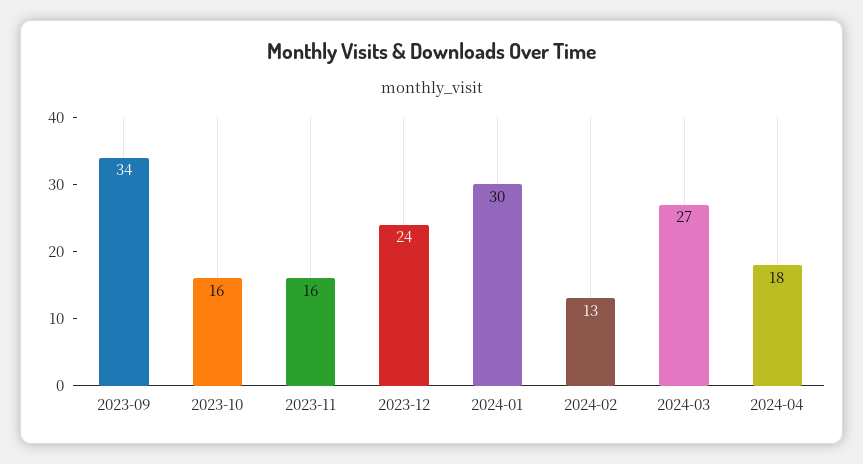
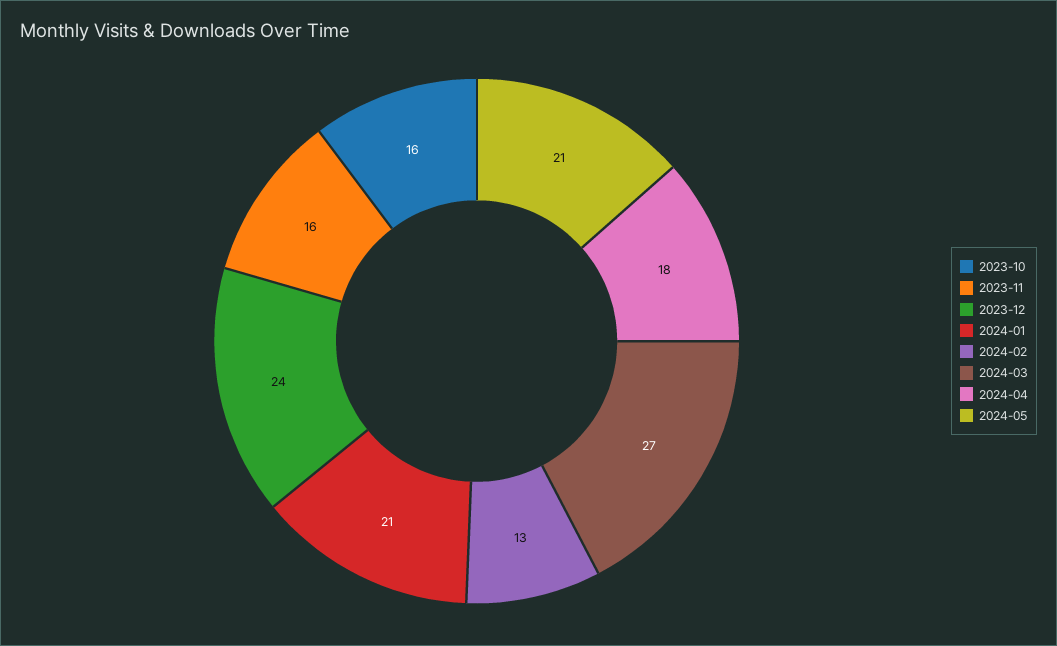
2023-09: 34 -> none
2024-01: 30 -> 21
2024-05: none -> 21

